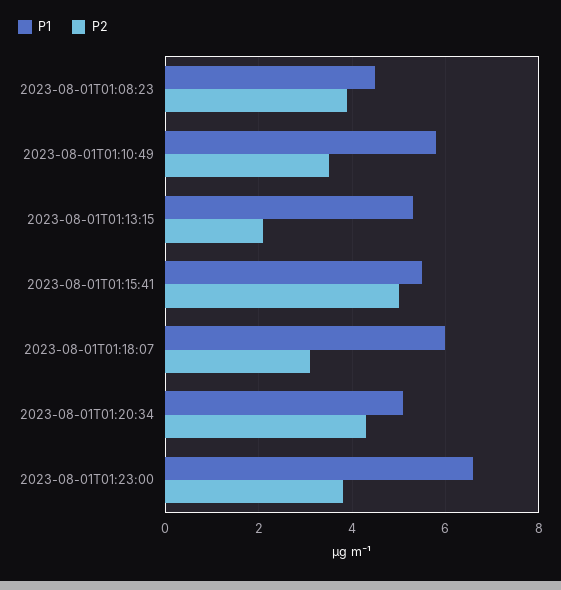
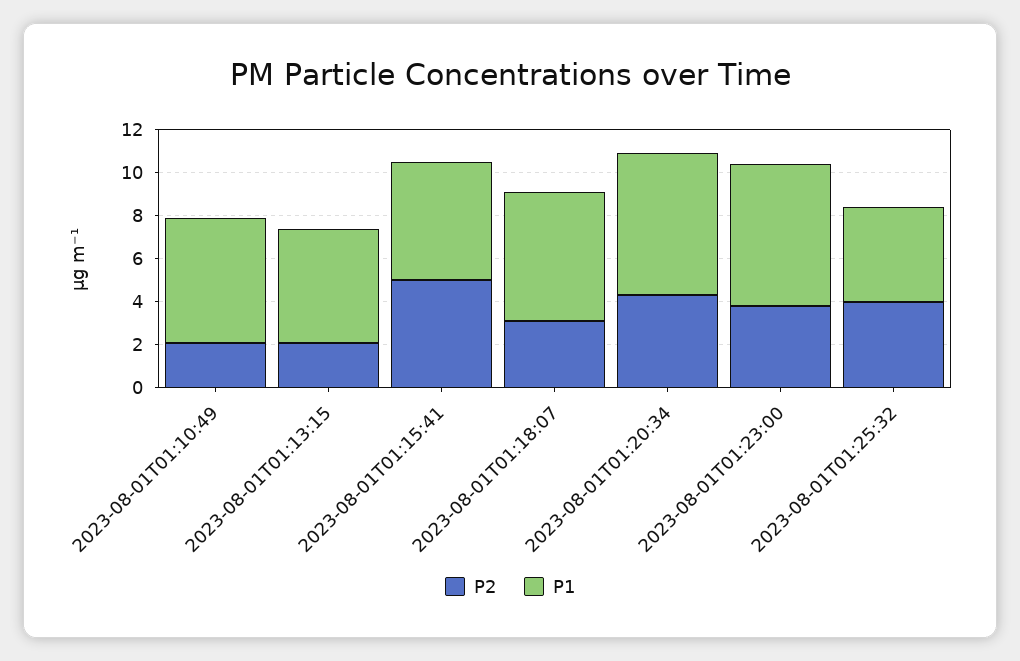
P1, 2023-08-01T01:08:23: 4.5 -> none
P2, 2023-08-01T01:08:23: 4 -> none
P2, 2023-08-01T01:10:49: 3.5 -> 2
P1, 2023-08-01T01:20:34: 5 -> 6.5
P2, 2023-08-01T01:25:32: none -> 4
P1, 2023-08-01T01:25:32: none -> 4.5

